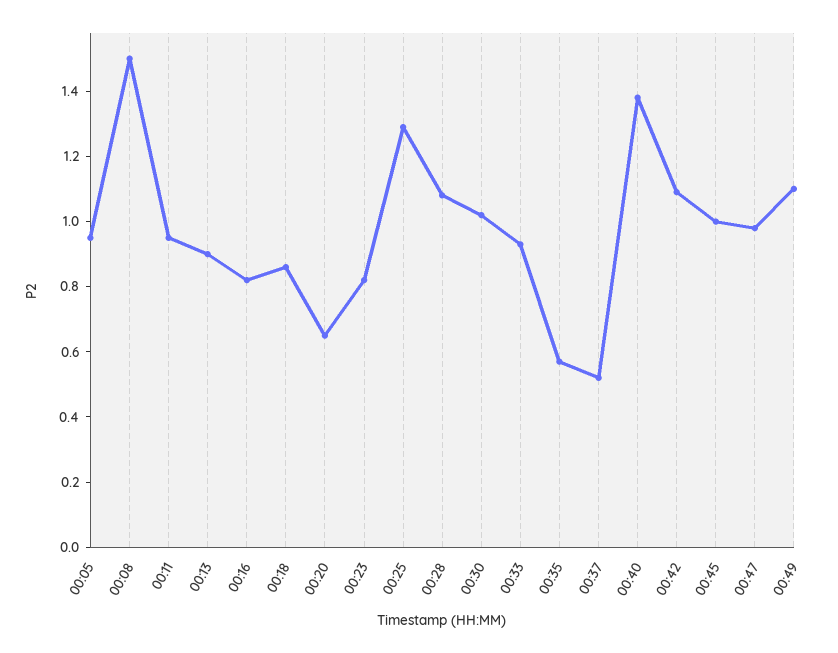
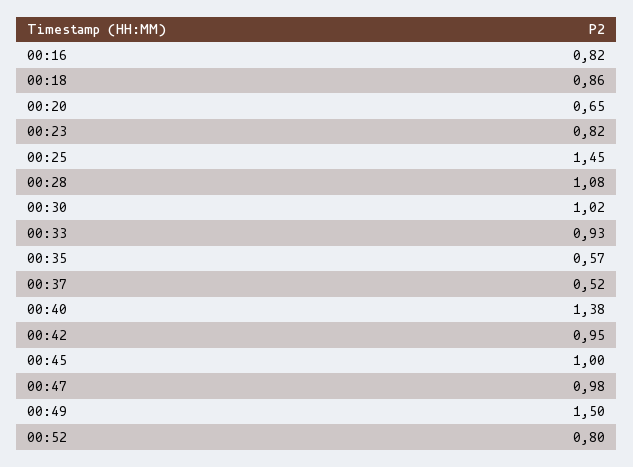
00:05: 0.95 -> none
00:08: 1.5 -> none
00:11: 0.95 -> none
00:13: 0.9 -> none
00:25: 1.3 -> 1.45
00:42: 1.1 -> 0.95
00:49: 1.1 -> 1.5
00:52: none -> 0.8

